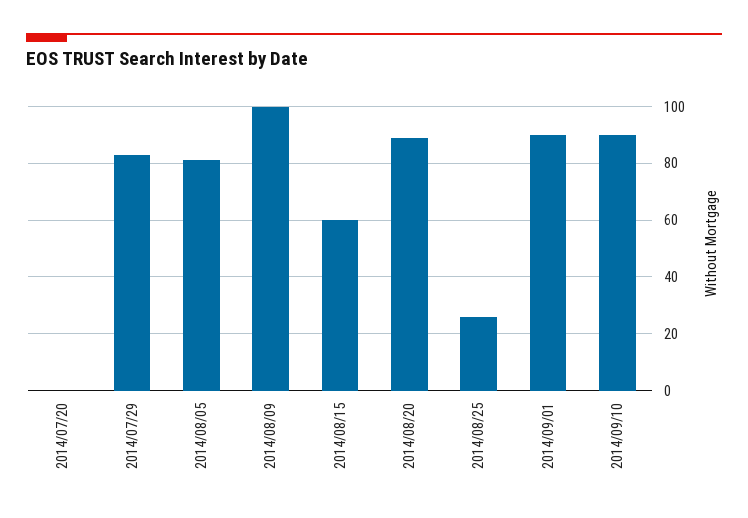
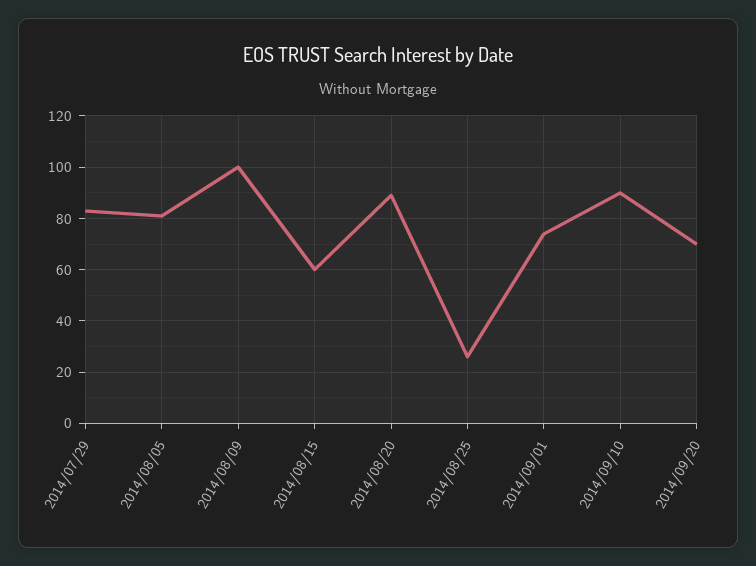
2014/07/20: 0 -> none
2014/09/01: 90 -> 75
2014/09/20: none -> 70

